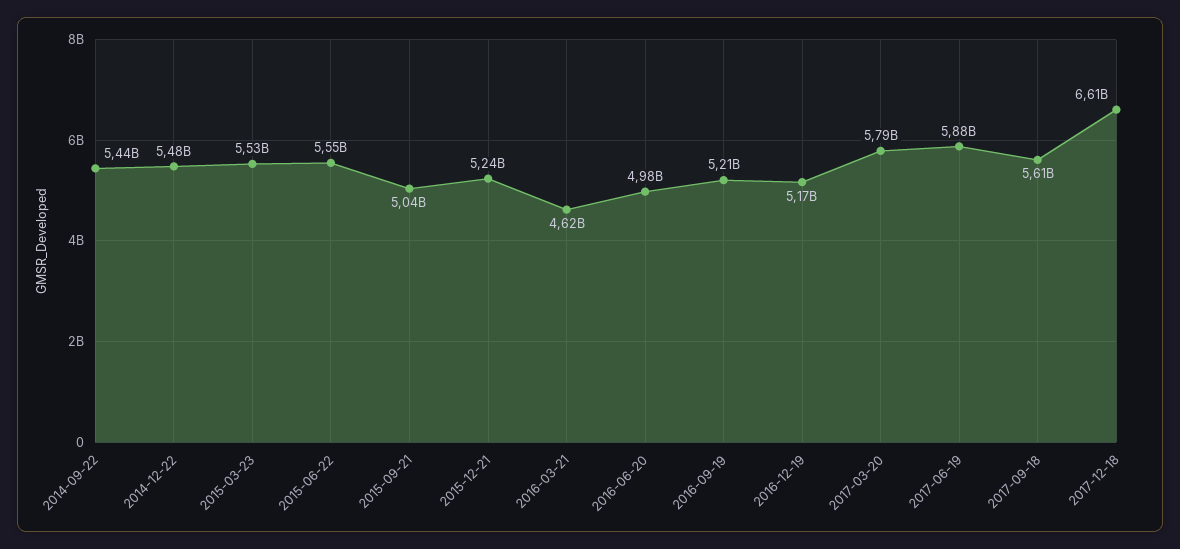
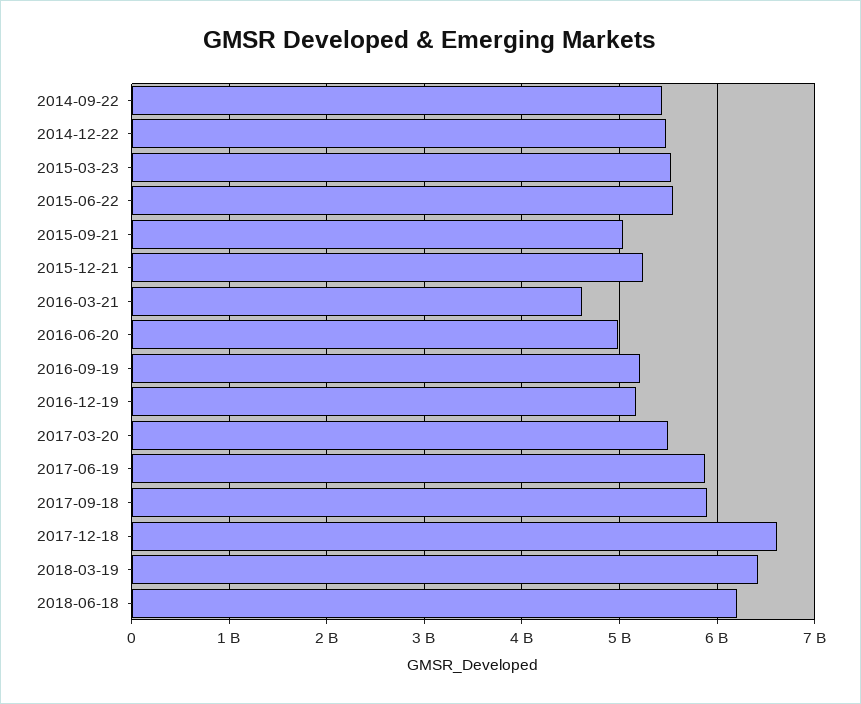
2017-03-20: 5790000000 -> 5500000000
2017-09-18: 5610000000 -> 5900000000
2018-03-19: none -> 6400000000
2018-06-18: none -> 6200000000

